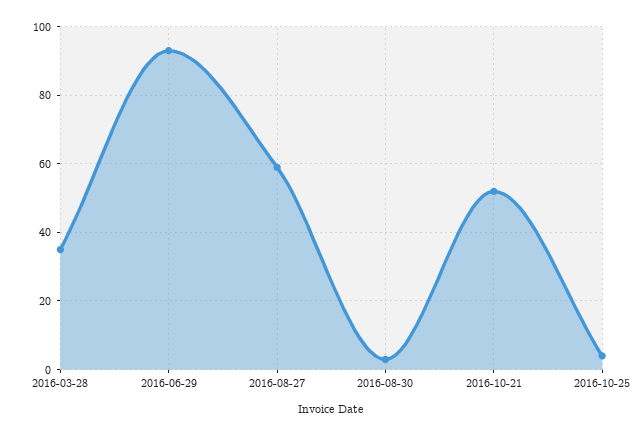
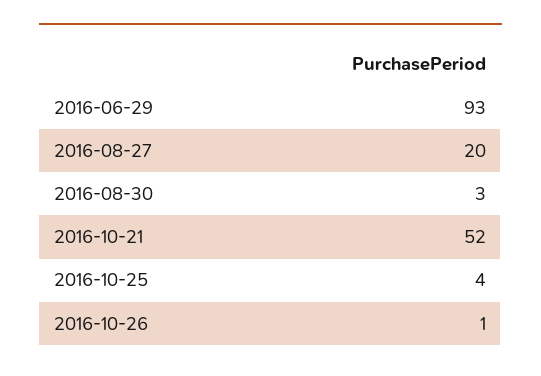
2016-03-28: 35 -> none
2016-08-27: 60 -> 20
2016-10-26: none -> 1

